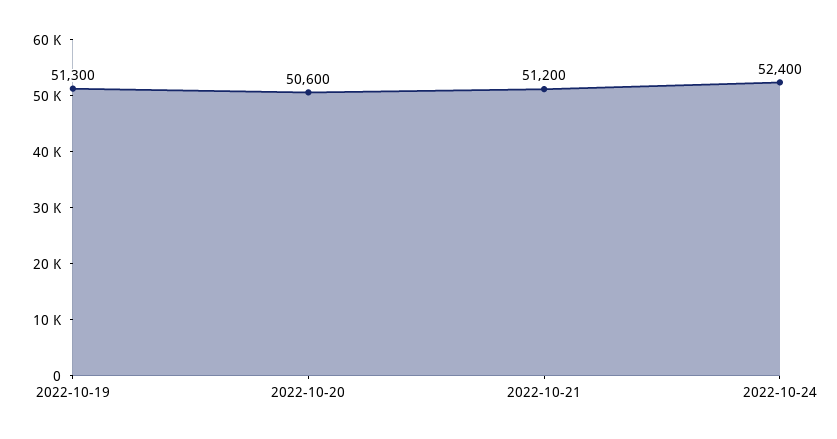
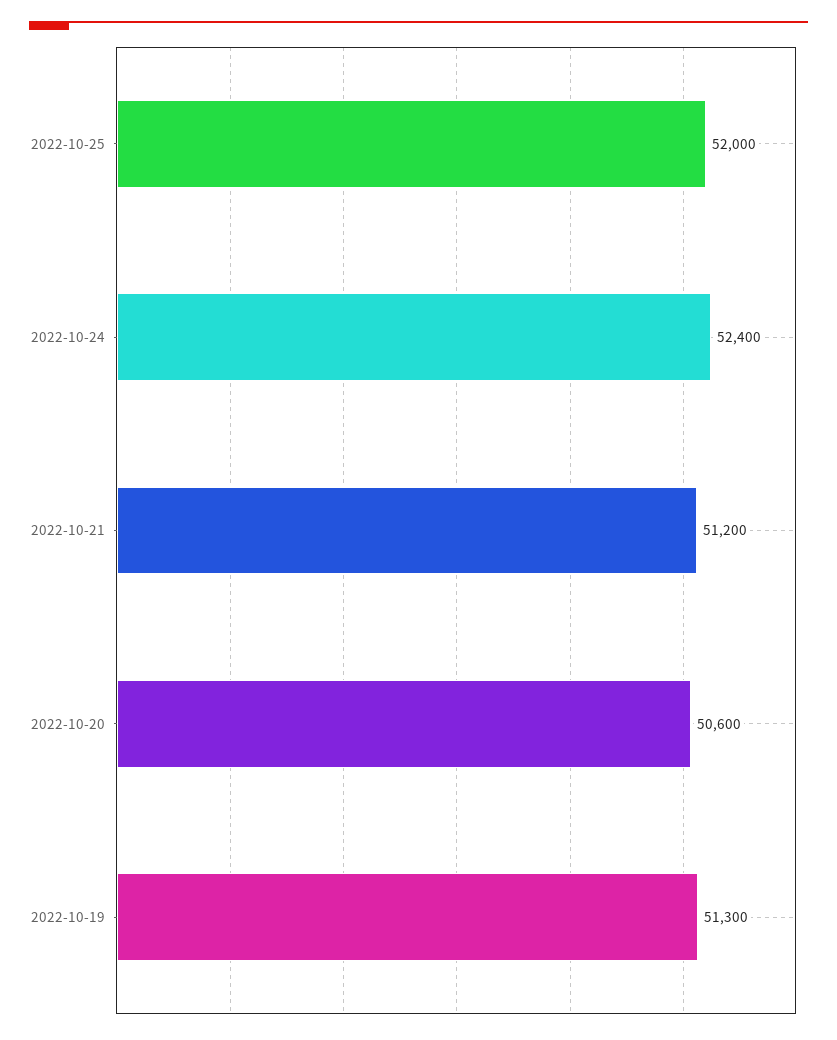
2022-10-25: none -> 52000

